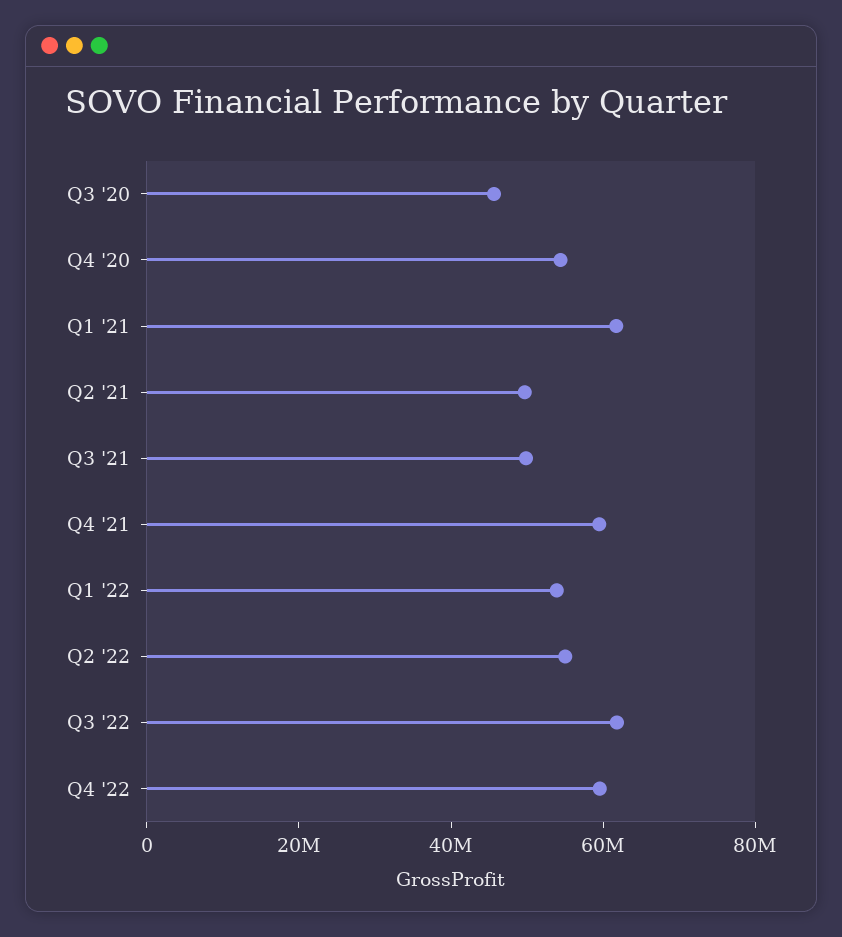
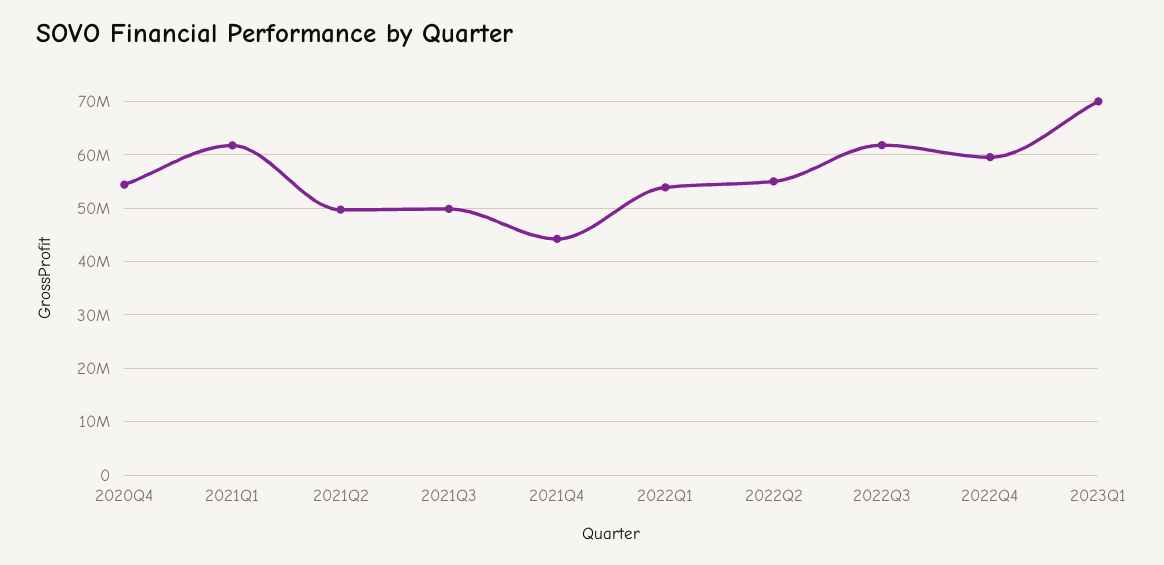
Q3 '20: 45000000 -> none
Q4 '21: 60000000 -> 44000000
2023Q1: none -> 70000000

